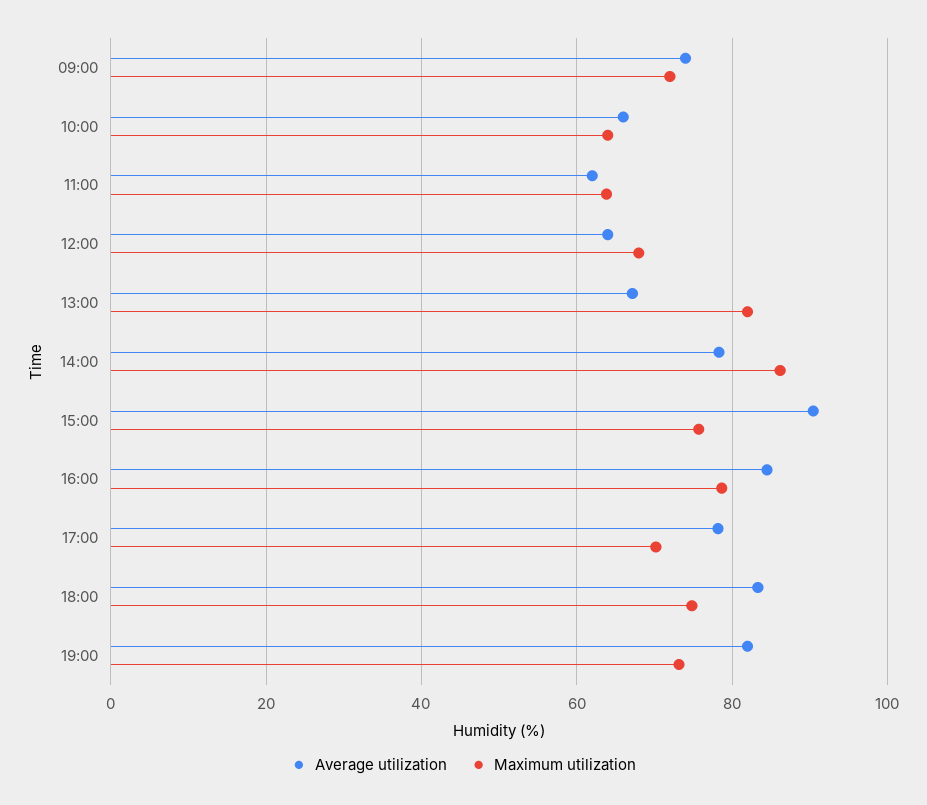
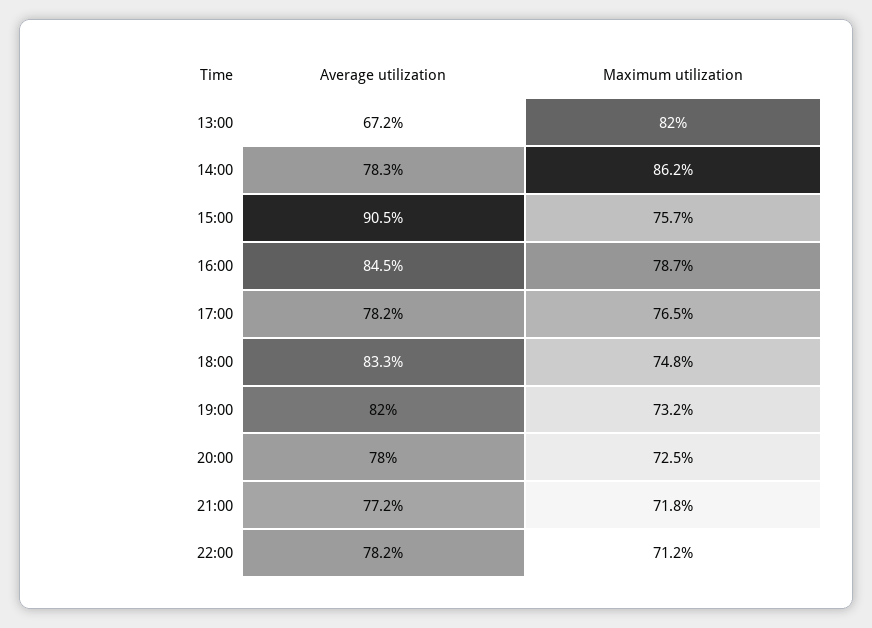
Average utilization, 09:00: 74 -> none
Maximum utilization, 09:00: 72 -> none
Average utilization, 10:00: 66 -> none
Maximum utilization, 10:00: 64 -> none
Average utilization, 11:00: 62 -> none
Maximum utilization, 11:00: 64 -> none
Average utilization, 12:00: 64 -> none
Maximum utilization, 12:00: 68 -> none
Maximum utilization, 17:00: 70 -> 76.5
Average utilization, 20:00: none -> 78
Maximum utilization, 20:00: none -> 72.5
Average utilization, 21:00: none -> 77.2
Maximum utilization, 21:00: none -> 71.8
Average utilization, 22:00: none -> 78.2
Maximum utilization, 22:00: none -> 71.2

